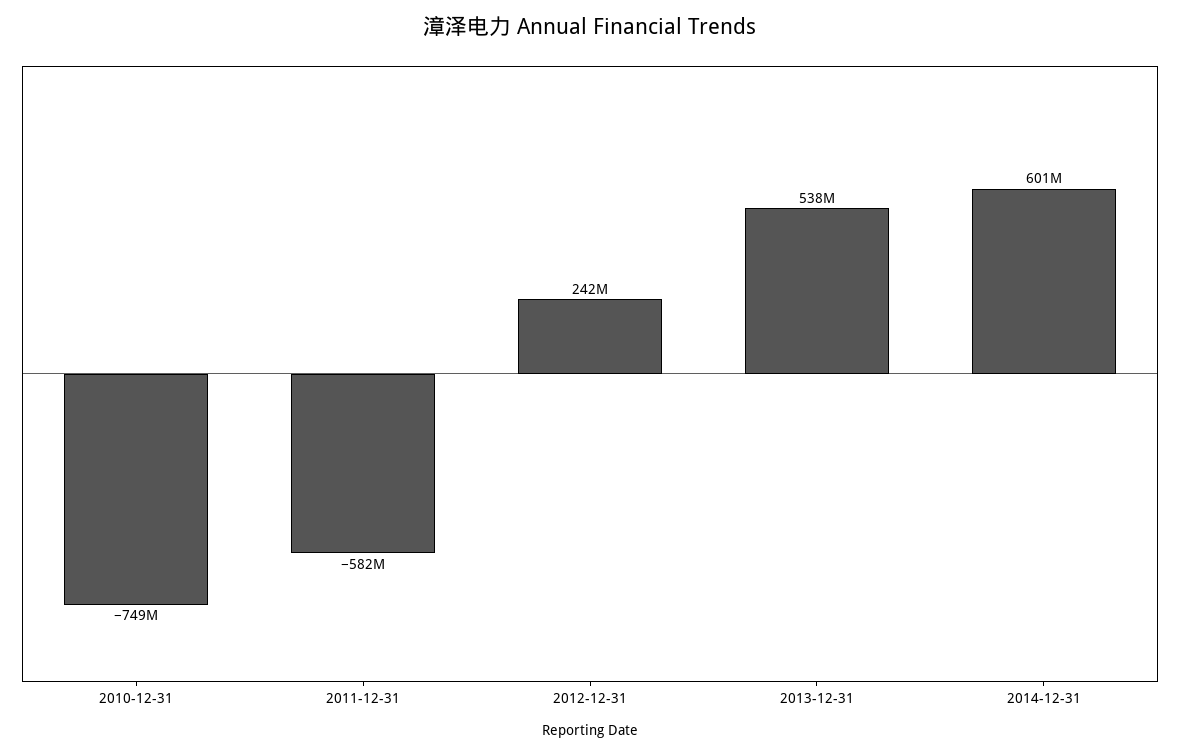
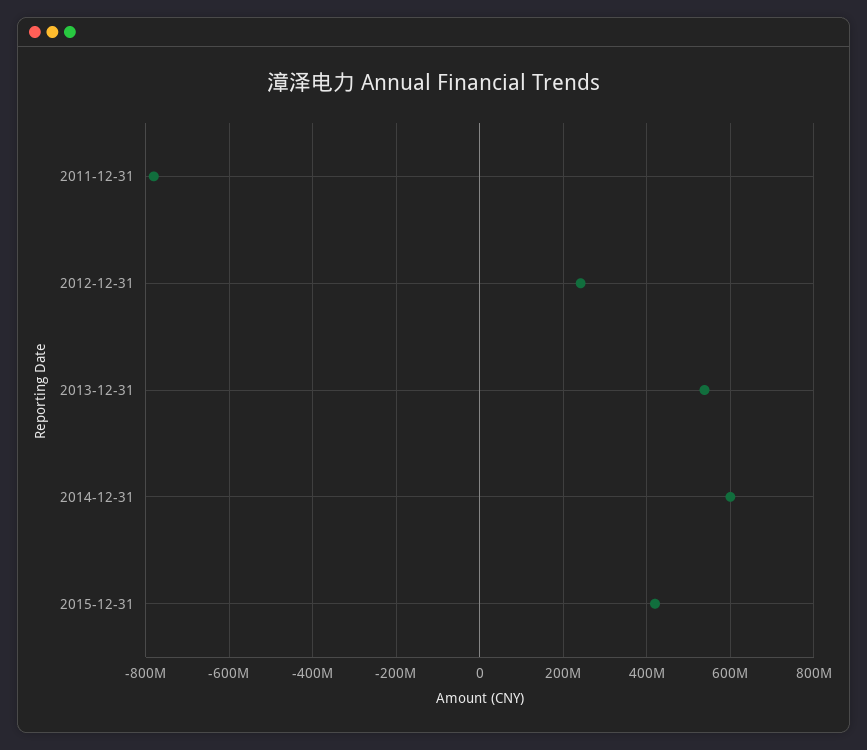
2010-12-31: -749000000 -> none
2011-12-31: -582000000 -> -780000000
2015-12-31: none -> 420000000

